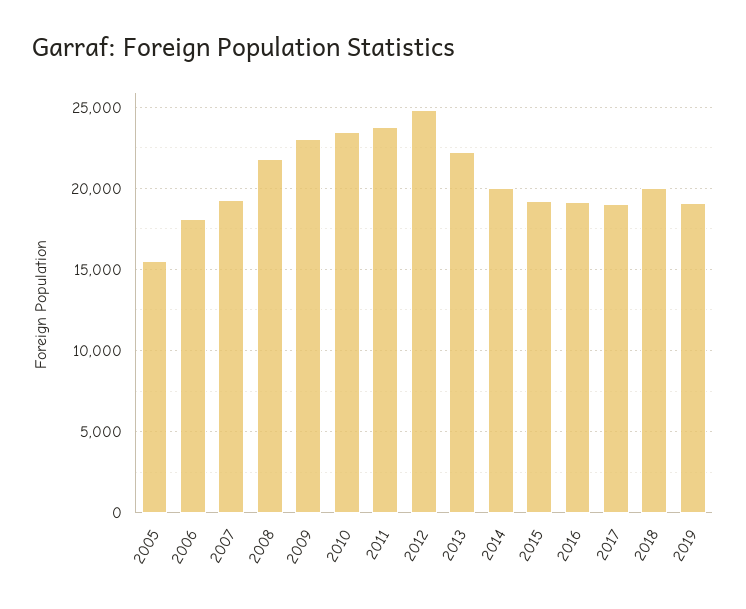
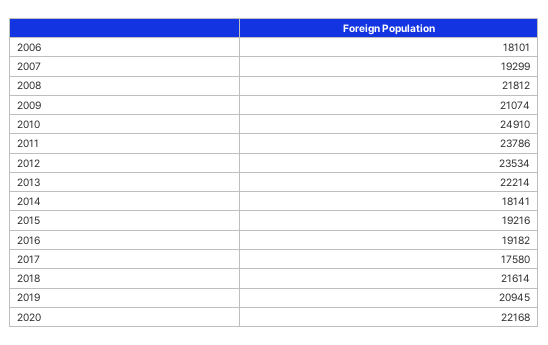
2005: 15500 -> none
2009: 23000 -> 21074
2010: 23500 -> 24910
2012: 25000 -> 23534
2014: 20000 -> 18141
2017: 19000 -> 17580
2018: 20000 -> 21614
2019: 19000 -> 20945
2020: none -> 22168

